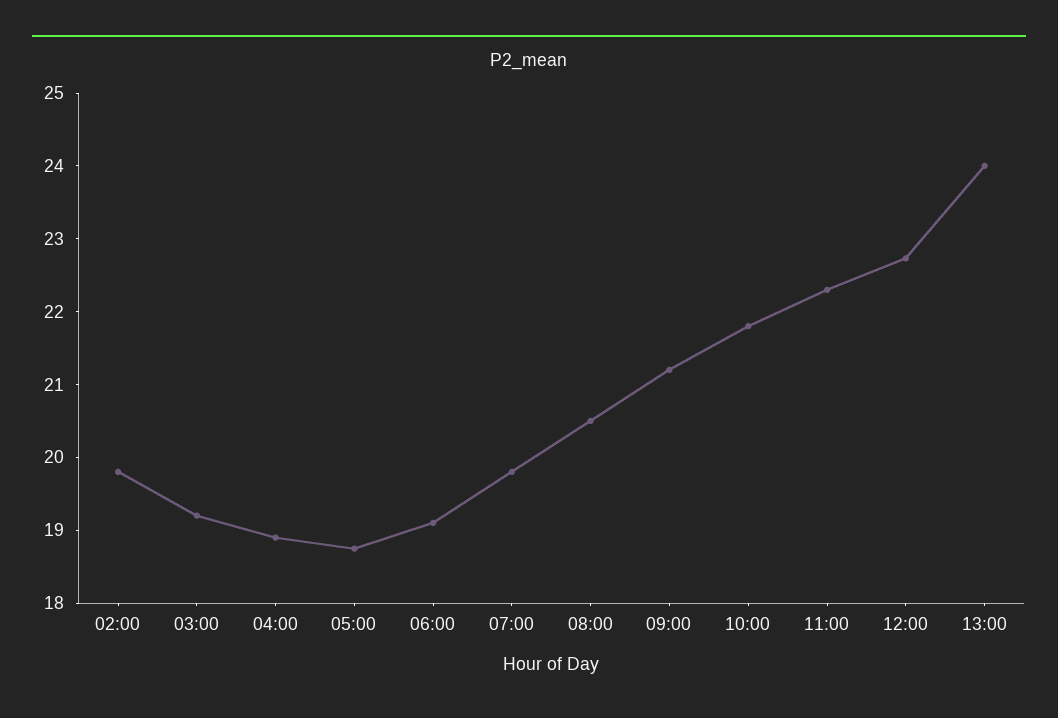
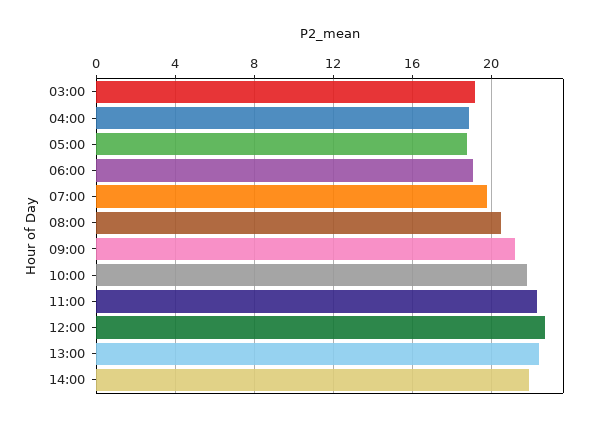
02:00: 19.8 -> none
13:00: 24 -> 22.5
14:00: none -> 22

